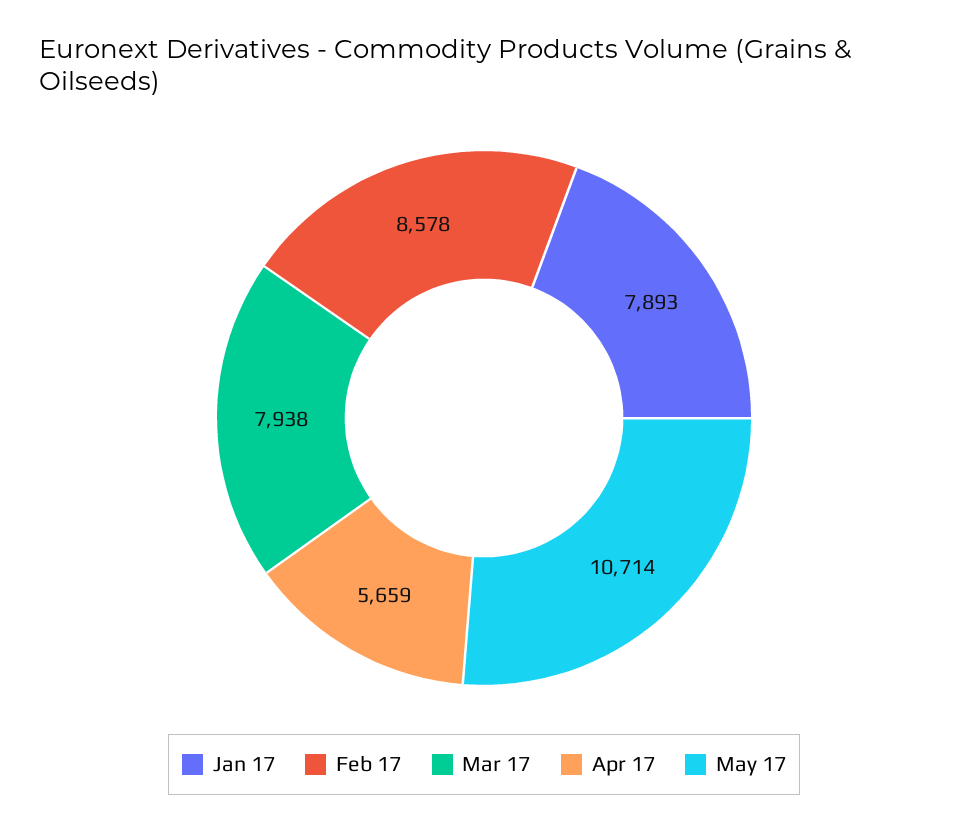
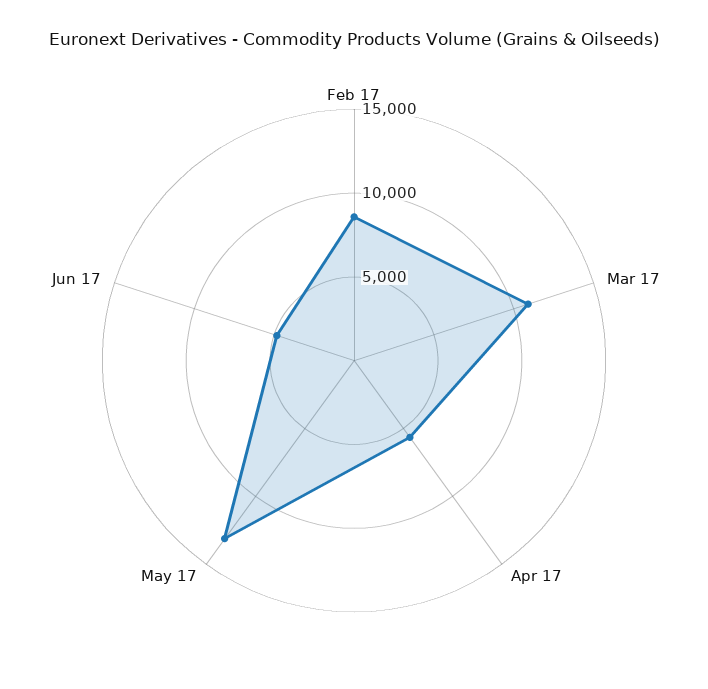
Jan 17: 7893 -> none
Mar 17: 7938 -> 11000
May 17: 10714 -> 13000
Jun 17: none -> 5000

